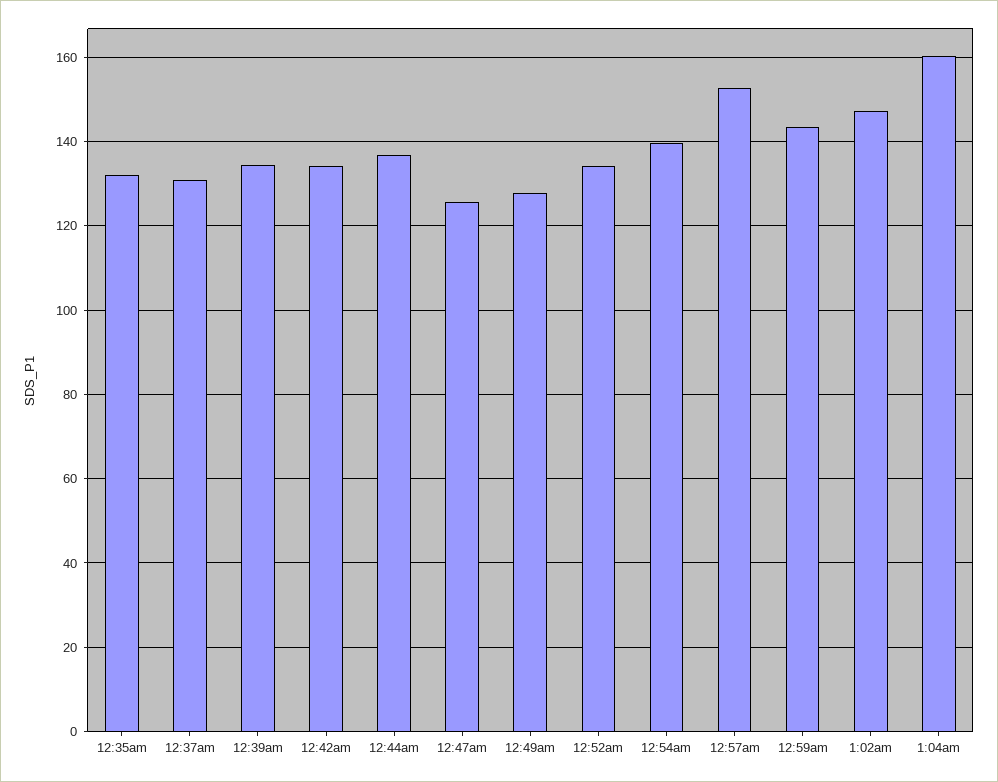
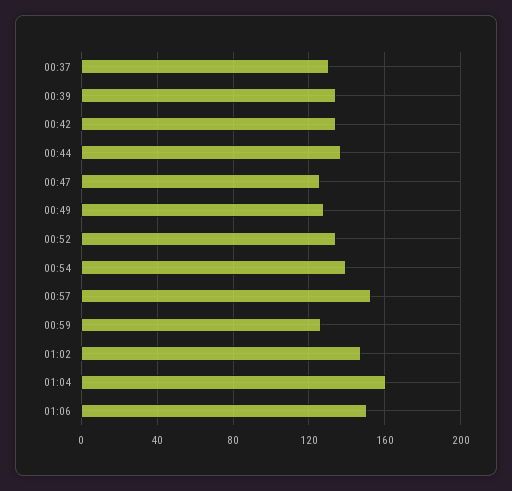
12:35am: 132 -> none
12:59am: 144 -> 125
01:06: none -> 150

